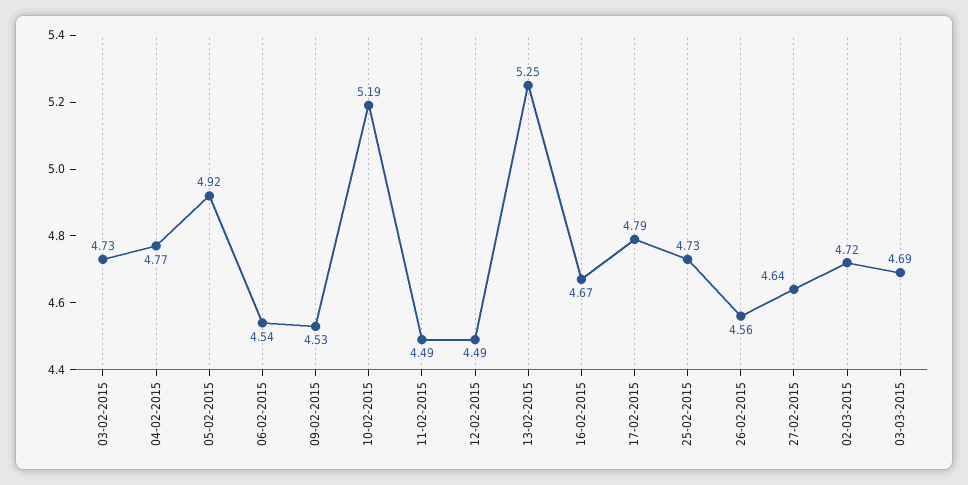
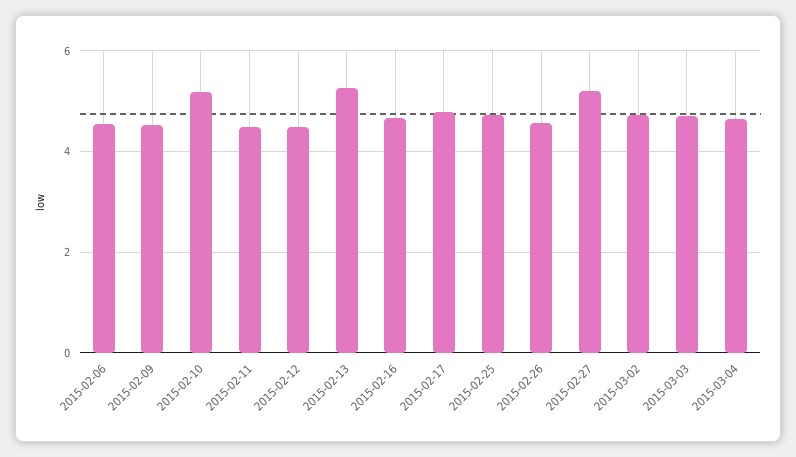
03-02-2015: 4.73 -> none
04-02-2015: 4.77 -> none
05-02-2015: 4.92 -> none
27-02-2015: 4.64 -> 5.2
2015-03-04: none -> 4.6

